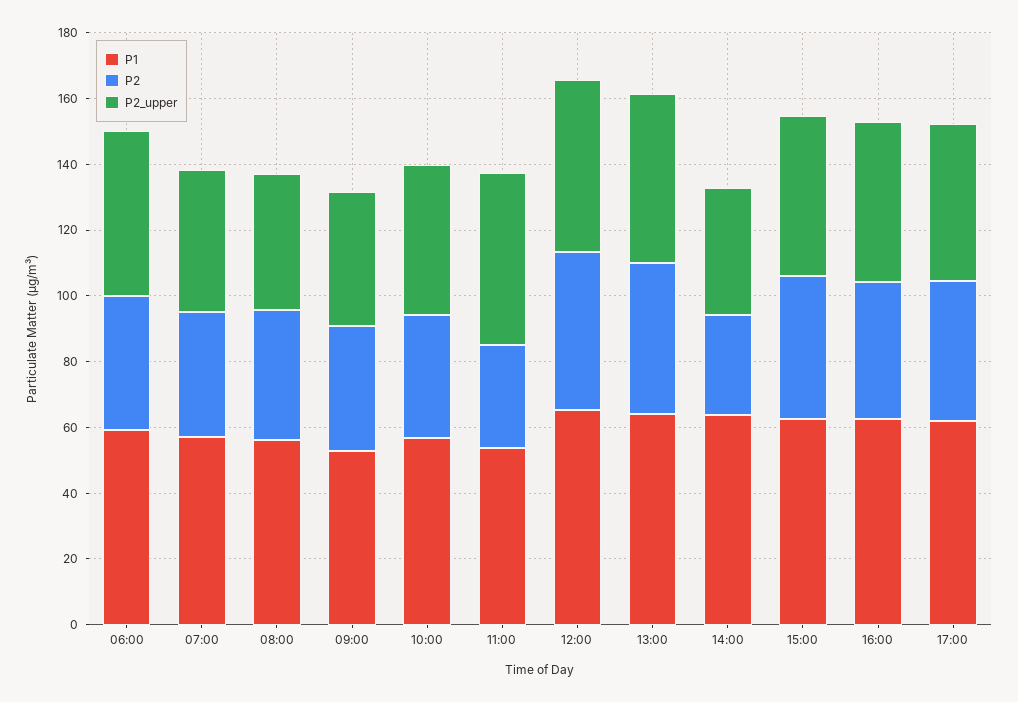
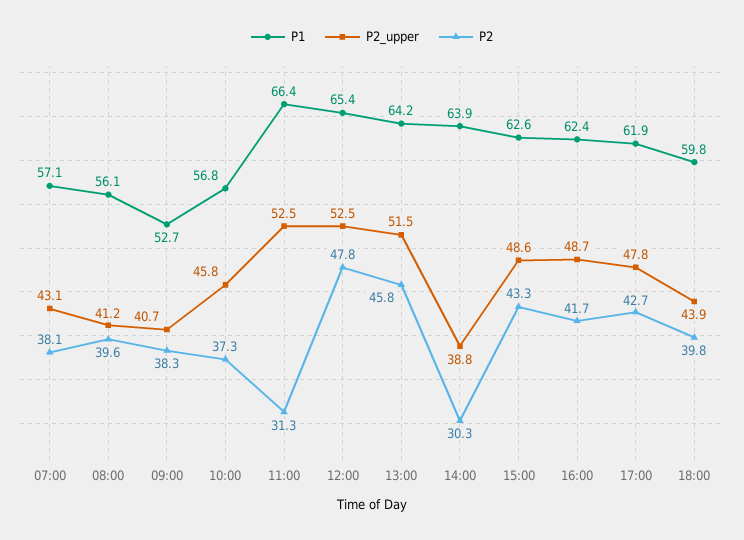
P1, 06:00: 60 -> none
P2, 06:00: 40 -> none
P2_upper, 06:00: 50 -> none
P1, 11:00: 55 -> 66.4
P1, 18:00: none -> 59.8
P2_upper, 18:00: none -> 43.9
P2, 18:00: none -> 39.8

